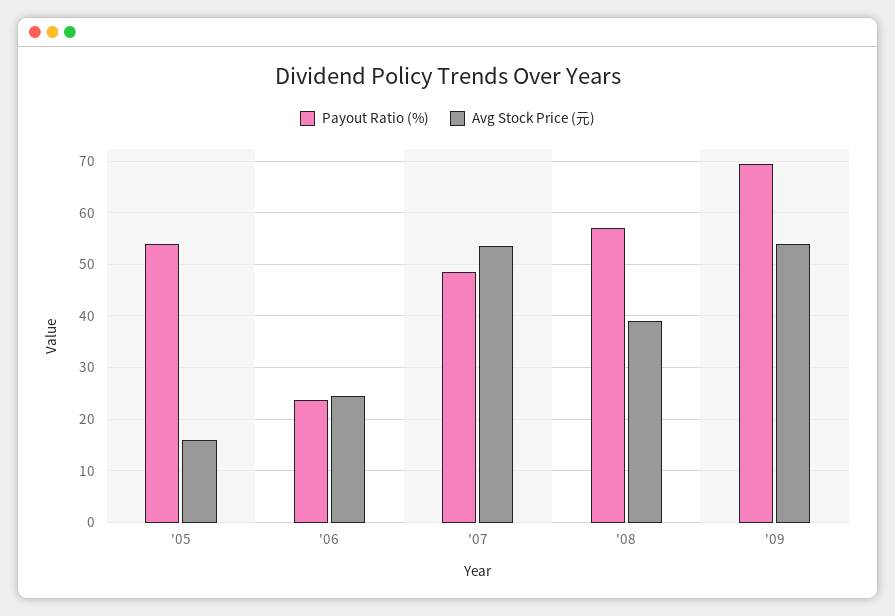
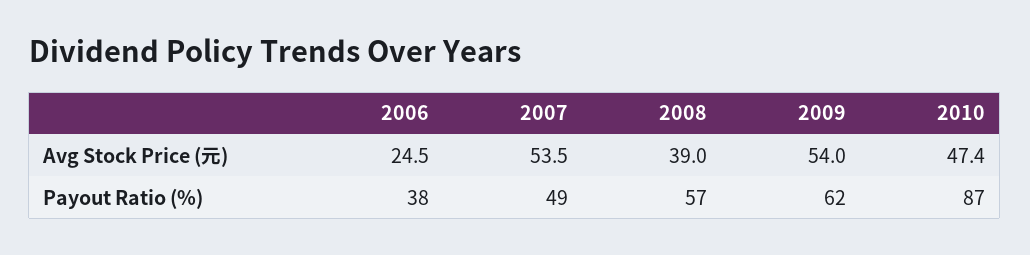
Payout Ratio (%), '05: 54 -> none
Avg Stock Price (元), '05: 16 -> none
Payout Ratio (%), '06: 24 -> 38
Payout Ratio (%), '09: 70 -> 62
Avg Stock Price (元), 2010: none -> 47.4
Payout Ratio (%), 2010: none -> 87

